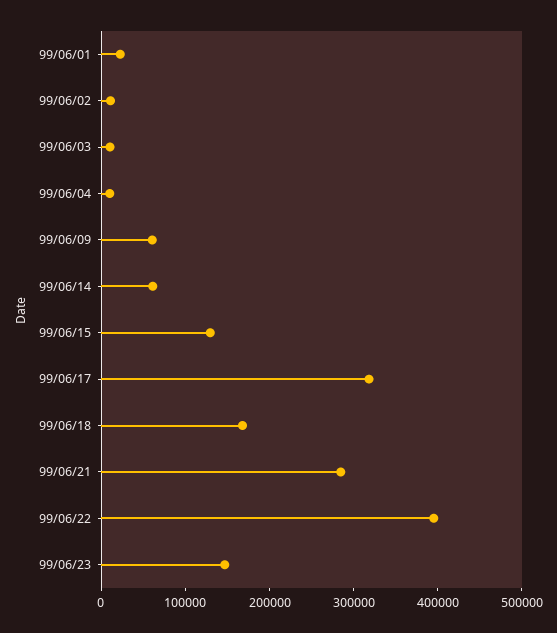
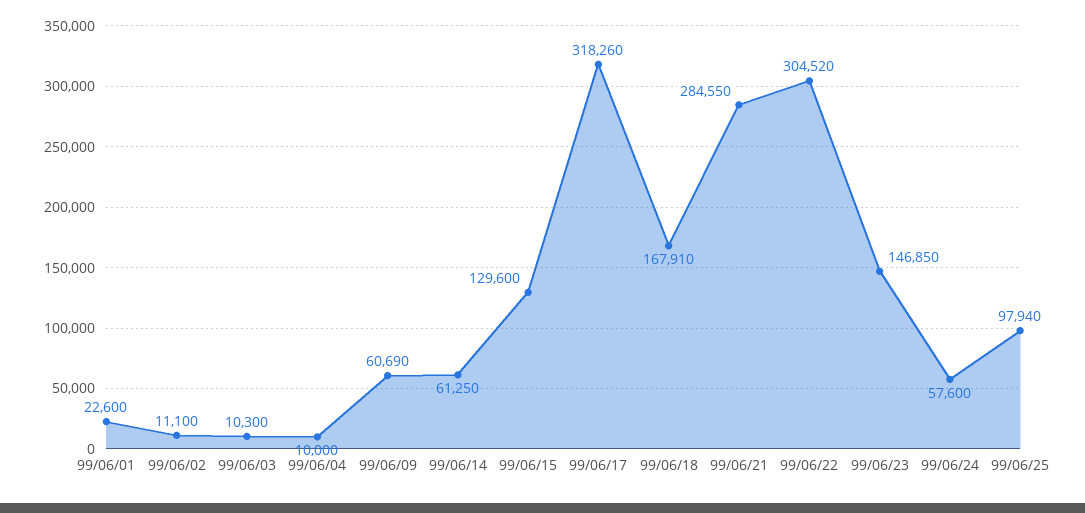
99/06/22: 400000 -> 304520
99/06/24: none -> 57600
99/06/25: none -> 97940

